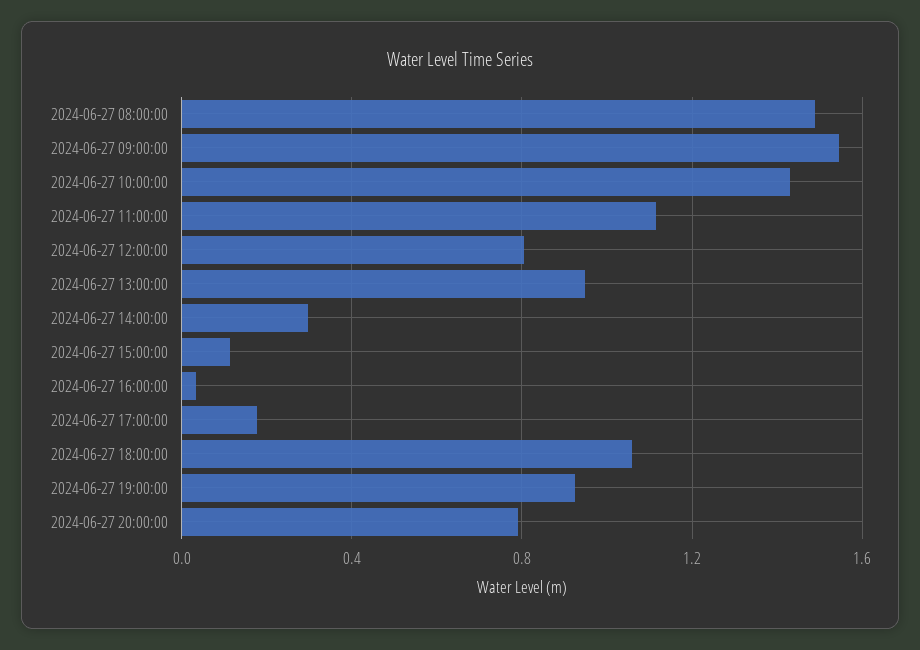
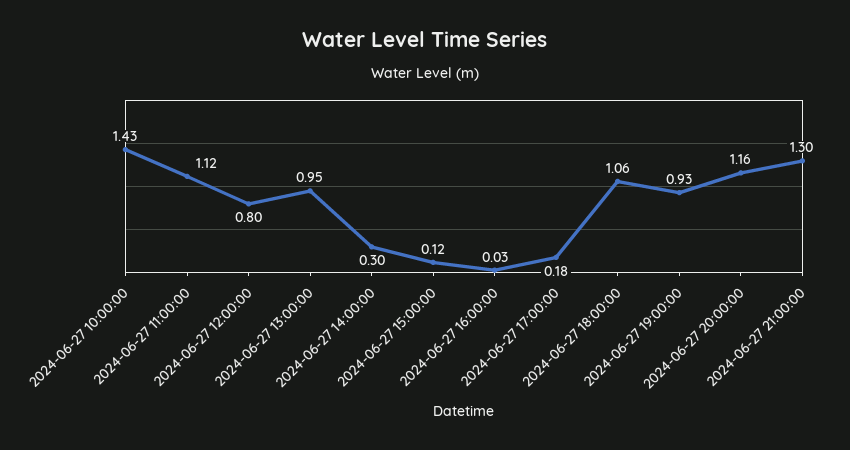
2024-06-27 08:00:00: 1.5 -> none
2024-06-27 09:00:00: 1.55 -> none
2024-06-27 20:00:00: 0.8 -> 1.16
2024-06-27 21:00:00: none -> 1.3

